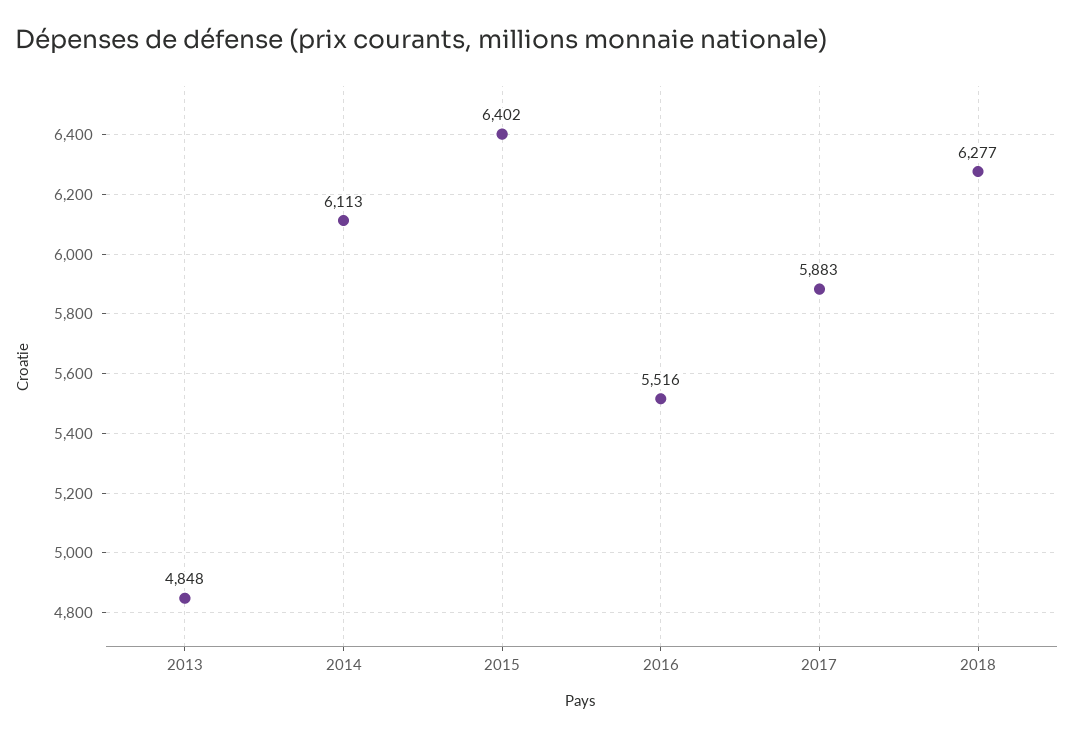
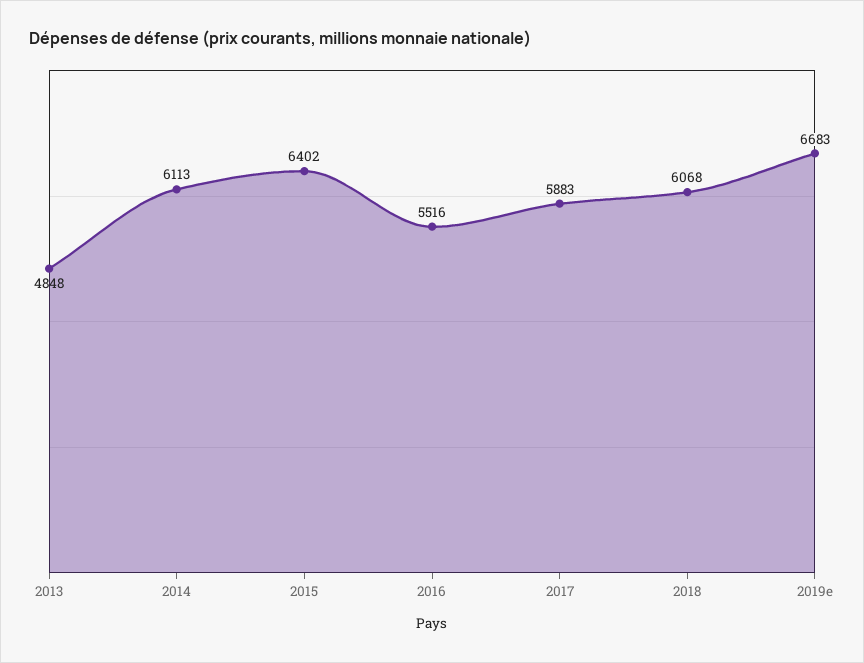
2018: 6277 -> 6068
2019e: none -> 6683

